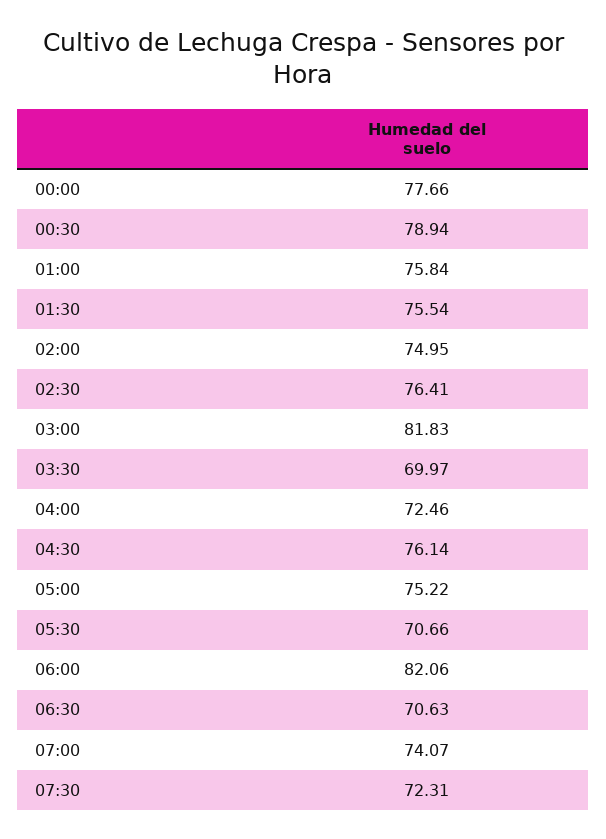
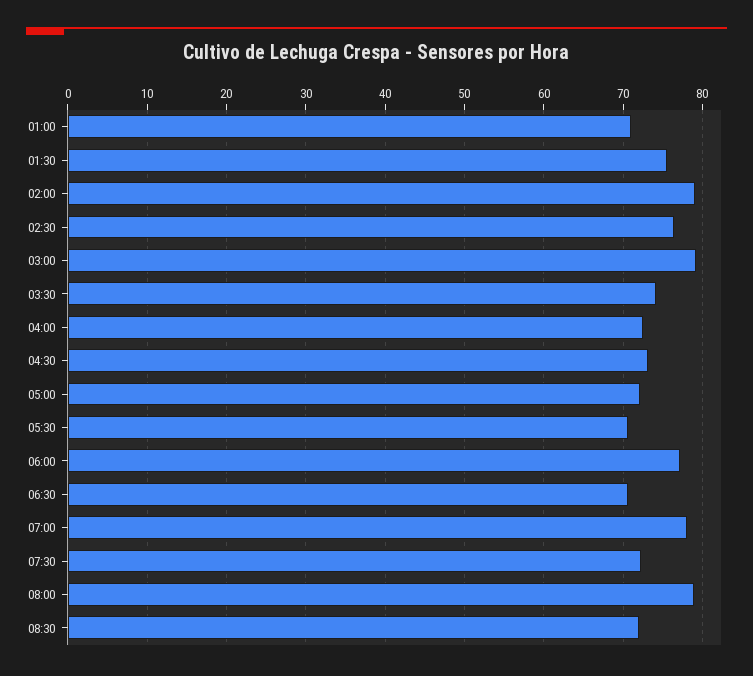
00:00: 77.66 -> none
00:30: 78.94 -> none
01:00: 75.84 -> 71
02:00: 74.95 -> 79
03:00: 81.83 -> 79
03:30: 69.97 -> 74
04:30: 76.14 -> 73
05:00: 75.22 -> 72
06:00: 82.06 -> 77
07:00: 74.07 -> 78
08:00: none -> 79
08:30: none -> 72

